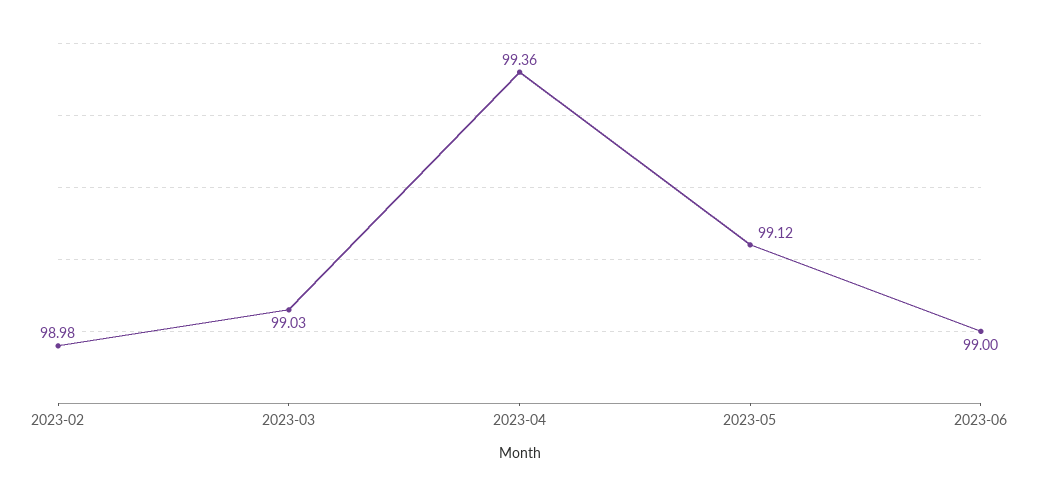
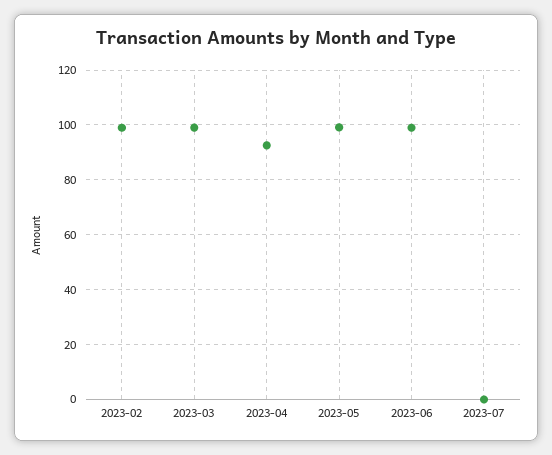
2023-04: 99.36 -> 92.5
2023-07: none -> 0

